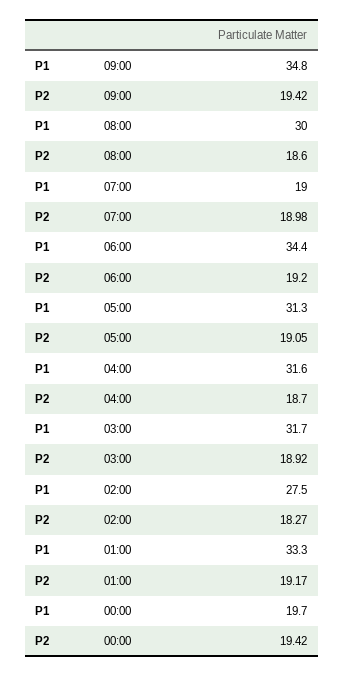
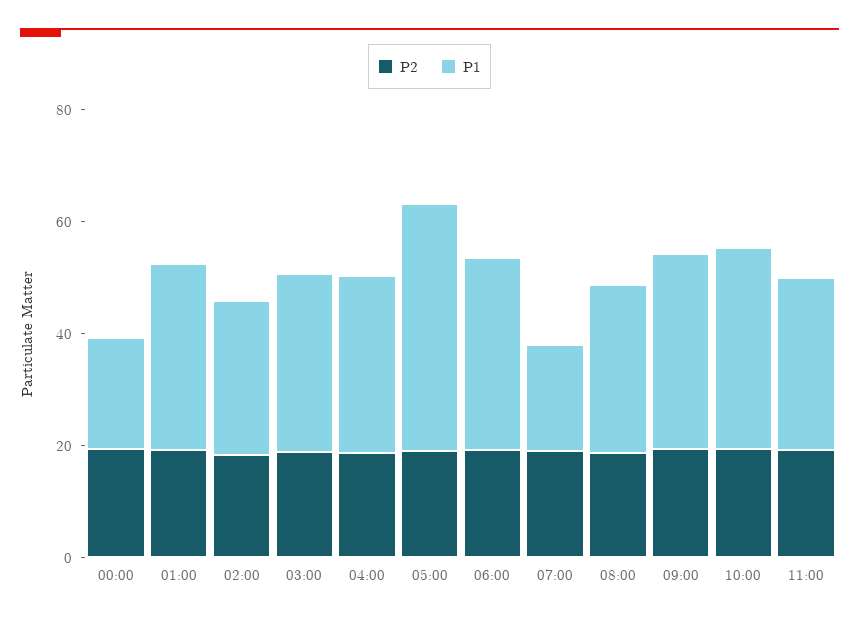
P1, 05:00: 31.3 -> 45
P2, 10:00: none -> 20
P1, 10:00: none -> 35
P2, 11:00: none -> 20
P1, 11:00: none -> 30

